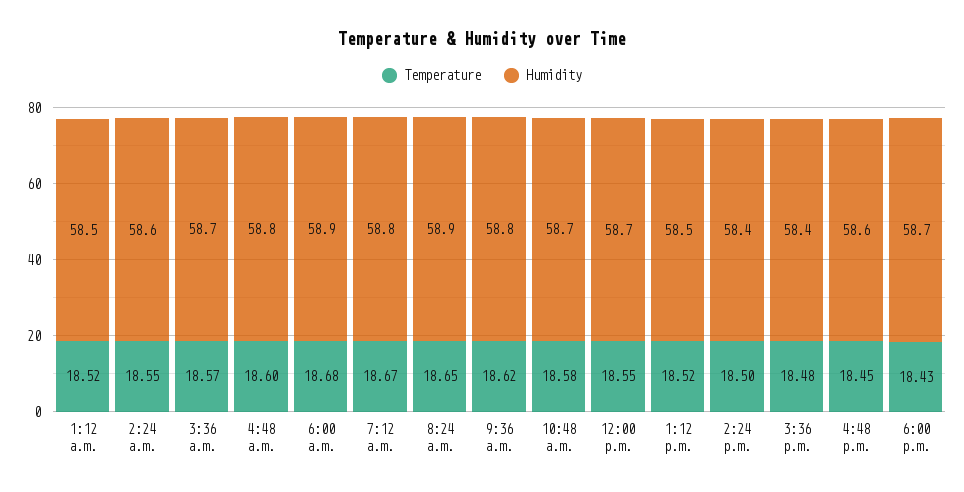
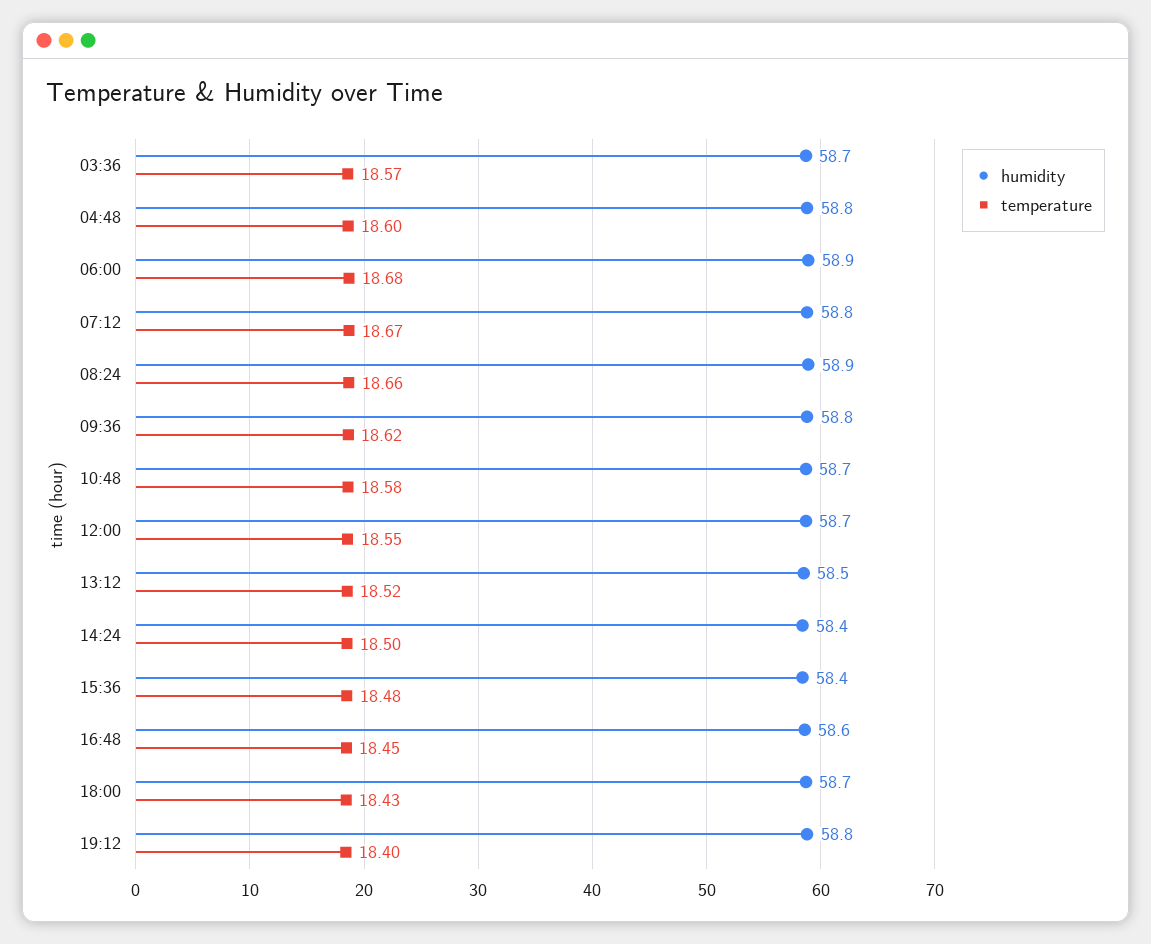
Temperature, 1:12 a.m.: 18.52 -> none
Humidity, 1:12 a.m.: 58.5 -> none
Temperature, 2:24 a.m.: 18.55 -> none
Humidity, 2:24 a.m.: 58.6 -> none
Temperature, 8:24 a.m.: 18.65 -> 18.66
Humidity, 19:12: none -> 58.8
Temperature, 19:12: none -> 18.4

